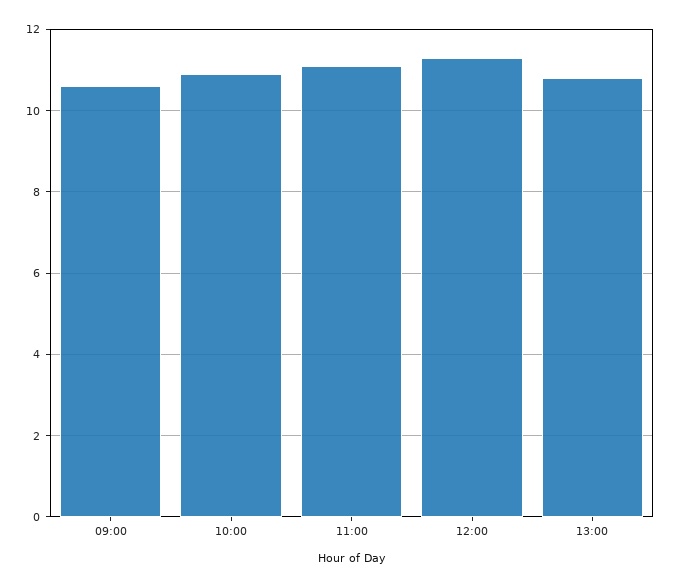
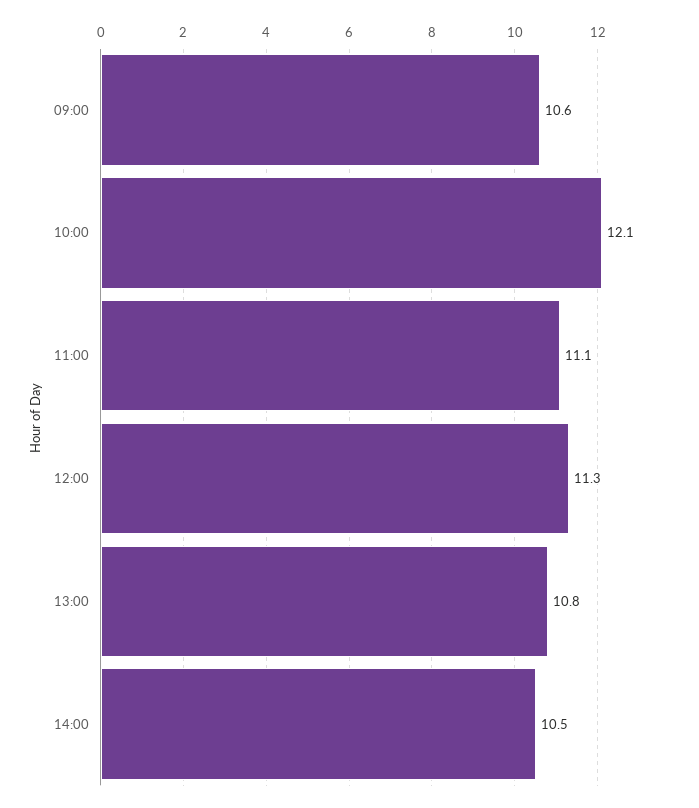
10:00: 11 -> 12.1
14:00: none -> 10.5

